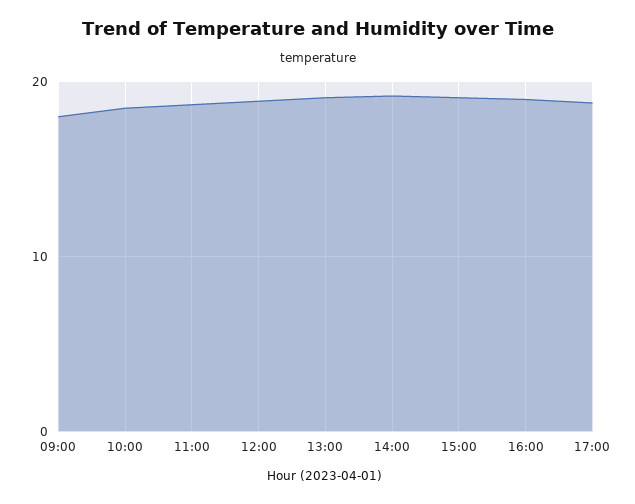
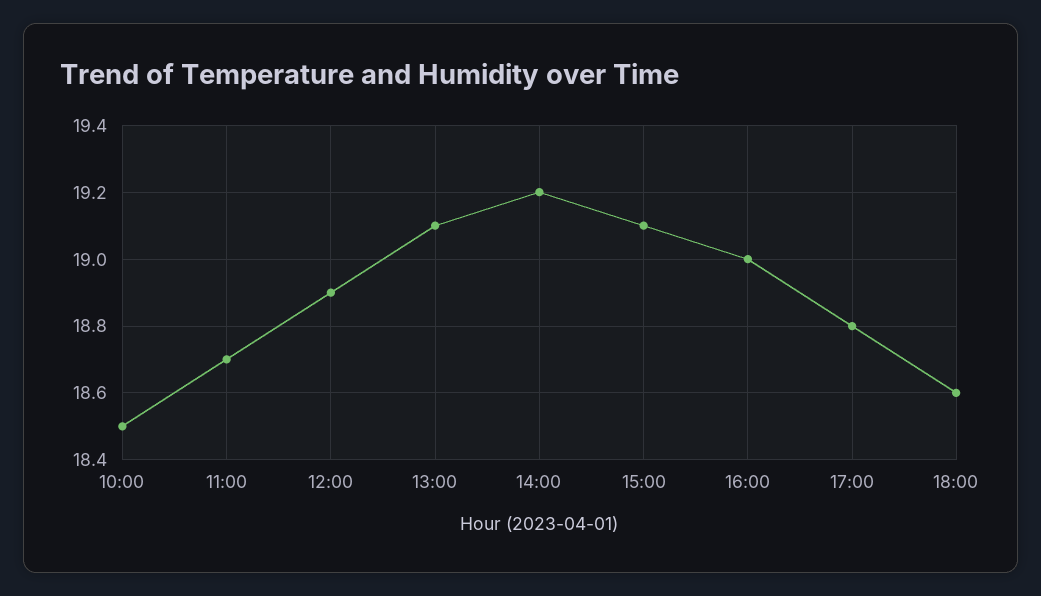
09:00: 18 -> none
18:00: none -> 18.6

